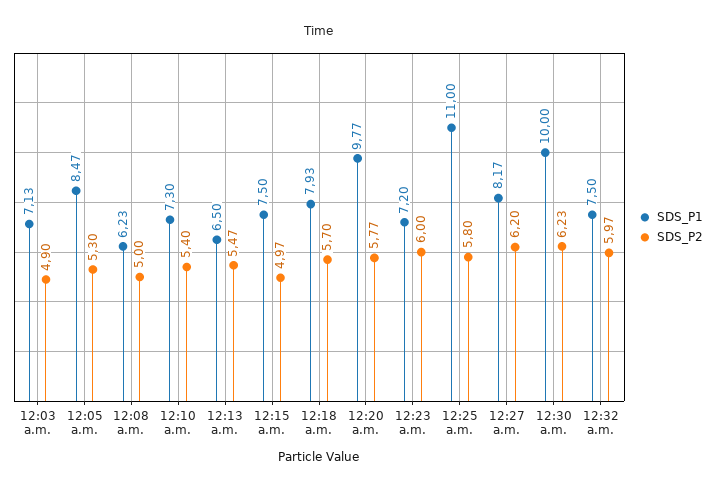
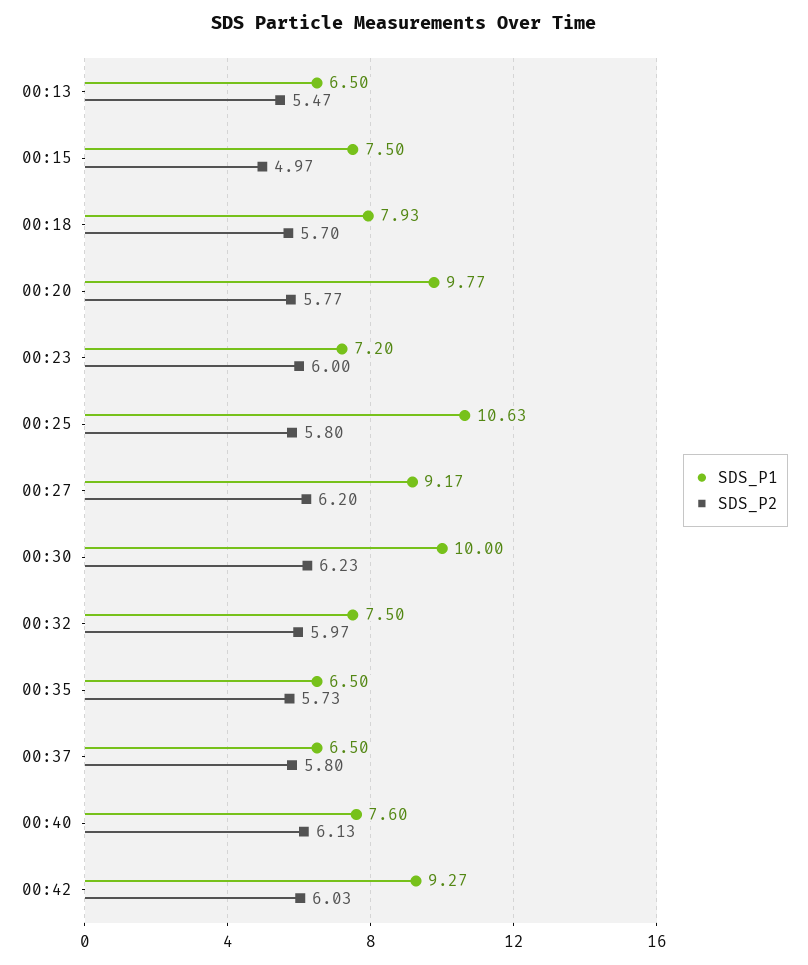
SDS_P1, 12:03 a.m.: 7.13 -> none
SDS_P2, 12:03 a.m.: 4.9 -> none
SDS_P1, 12:05 a.m.: 8.47 -> none
SDS_P2, 12:05 a.m.: 5.3 -> none
SDS_P1, 12:08 a.m.: 6.23 -> none
SDS_P2, 12:08 a.m.: 5 -> none
SDS_P1, 12:10 a.m.: 7.3 -> none
SDS_P2, 12:10 a.m.: 5.4 -> none
SDS_P1, 12:25 a.m.: 11 -> 10.63
SDS_P1, 12:27 a.m.: 8.17 -> 9.17
SDS_P1, 00:35: none -> 6.5
SDS_P2, 00:35: none -> 5.73
SDS_P1, 00:37: none -> 6.5
SDS_P2, 00:37: none -> 5.8
SDS_P1, 00:40: none -> 7.6
SDS_P2, 00:40: none -> 6.13
SDS_P1, 00:42: none -> 9.27
SDS_P2, 00:42: none -> 6.03

